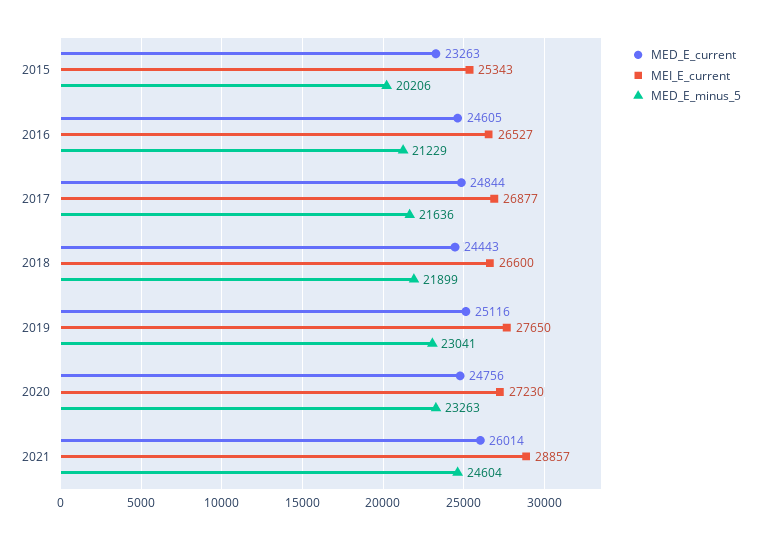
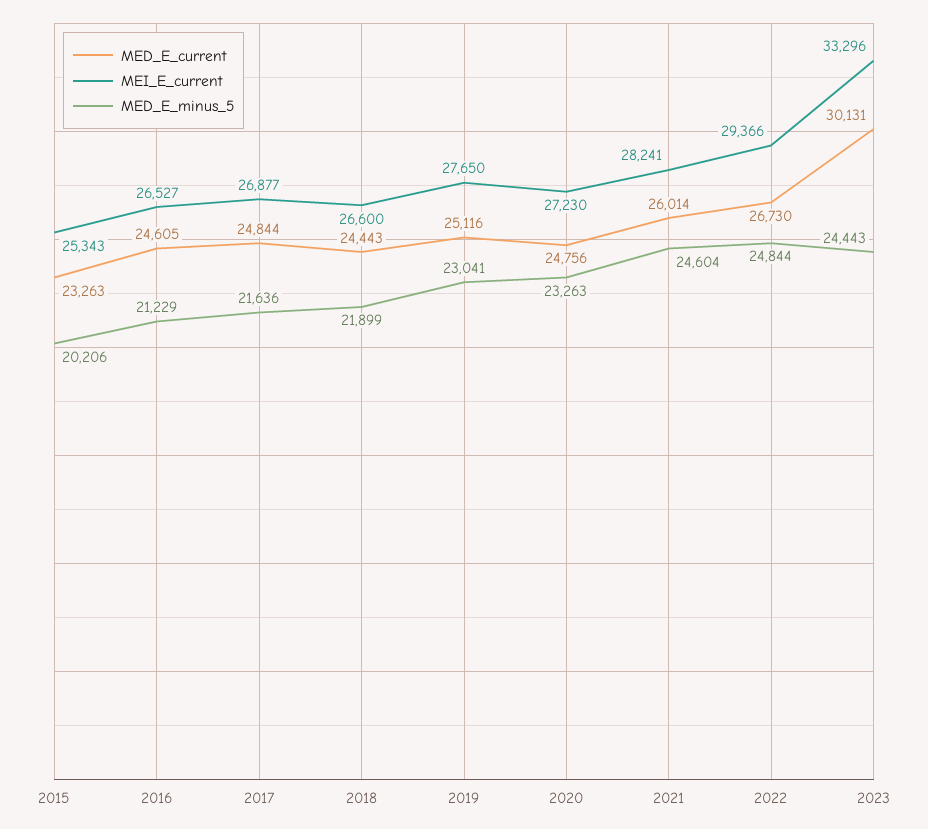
MEI_E_current, 2021: 28857 -> 28241
MED_E_current, 2022: none -> 26730
MEI_E_current, 2022: none -> 29366
MED_E_minus_5, 2022: none -> 24844
MED_E_current, 2023: none -> 30131
MEI_E_current, 2023: none -> 33296
MED_E_minus_5, 2023: none -> 24443

